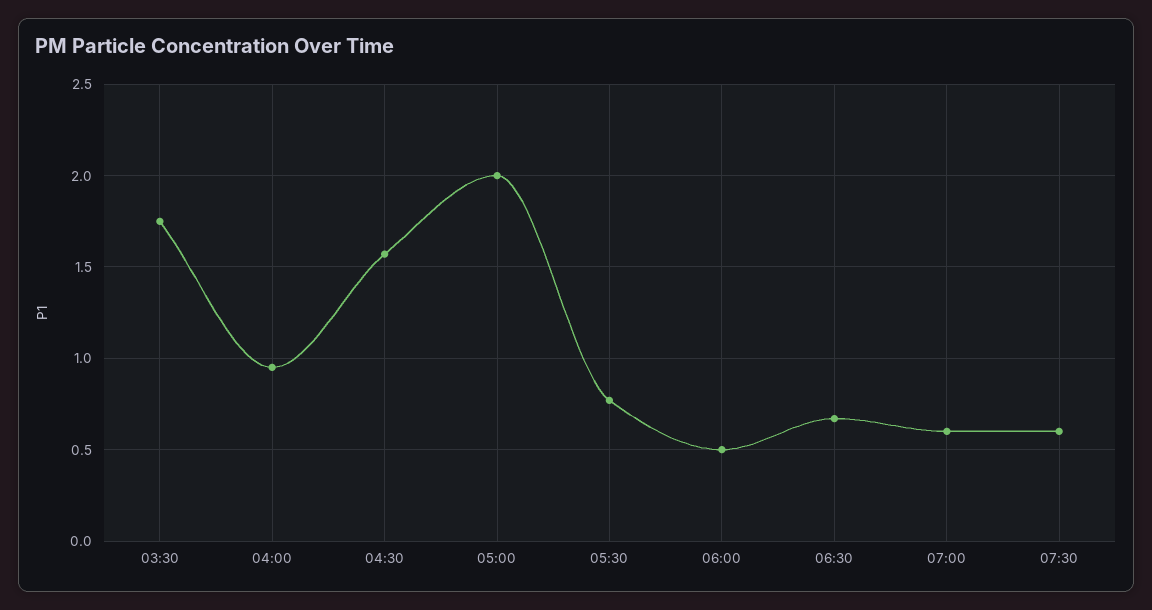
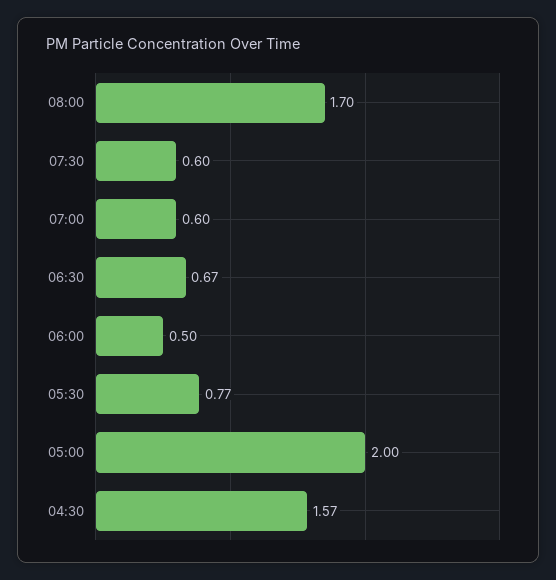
03:30: 1.75 -> none
04:00: 0.95 -> none
08:00: none -> 1.7

